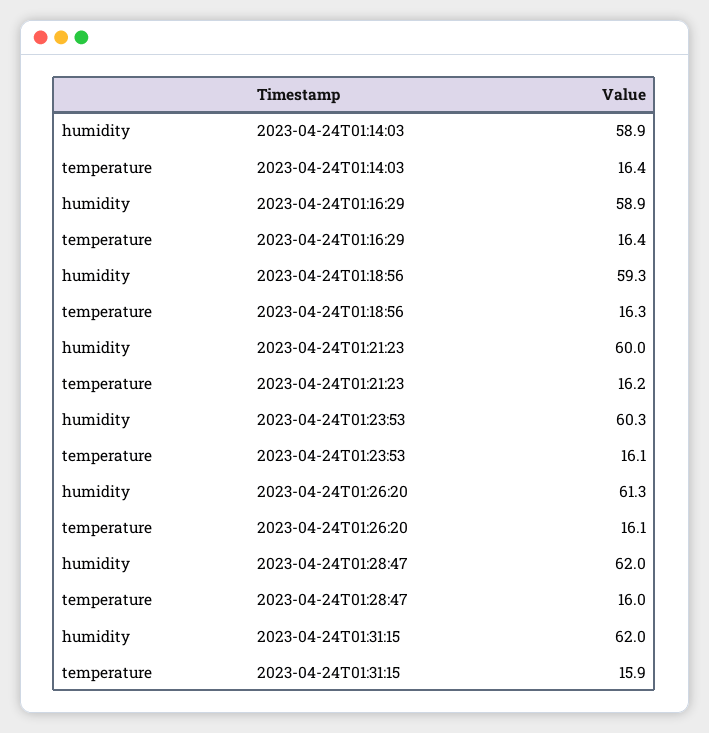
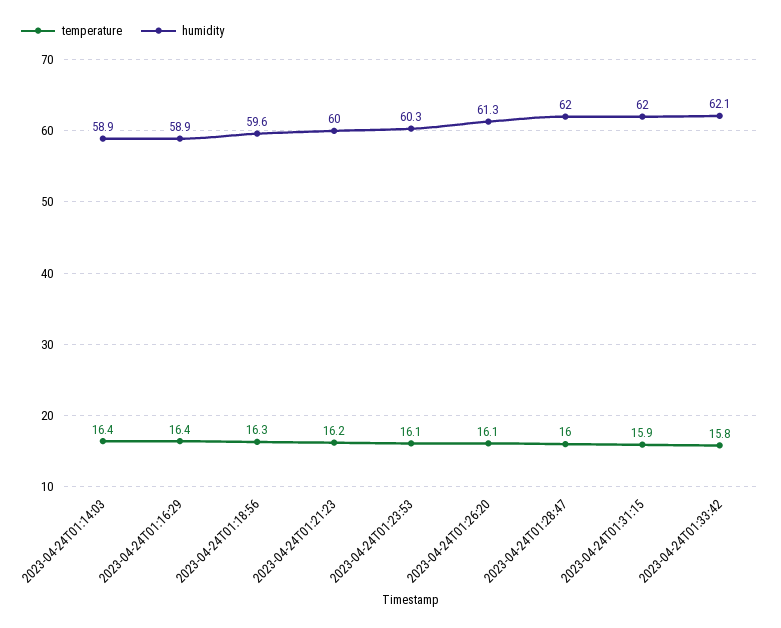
humidity, 2023-04-24T01:18:56: 59.3 -> 59.6
temperature, 2023-04-24T01:33:42: none -> 15.8
humidity, 2023-04-24T01:33:42: none -> 62.1

